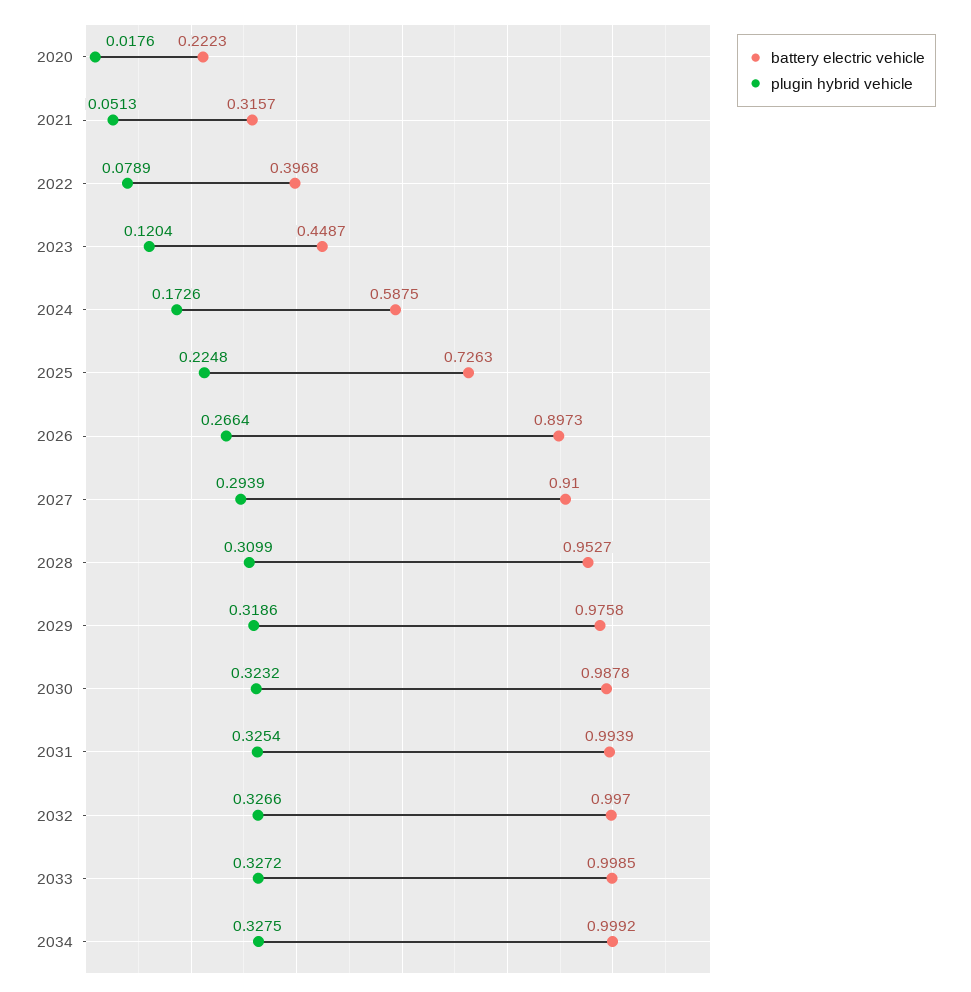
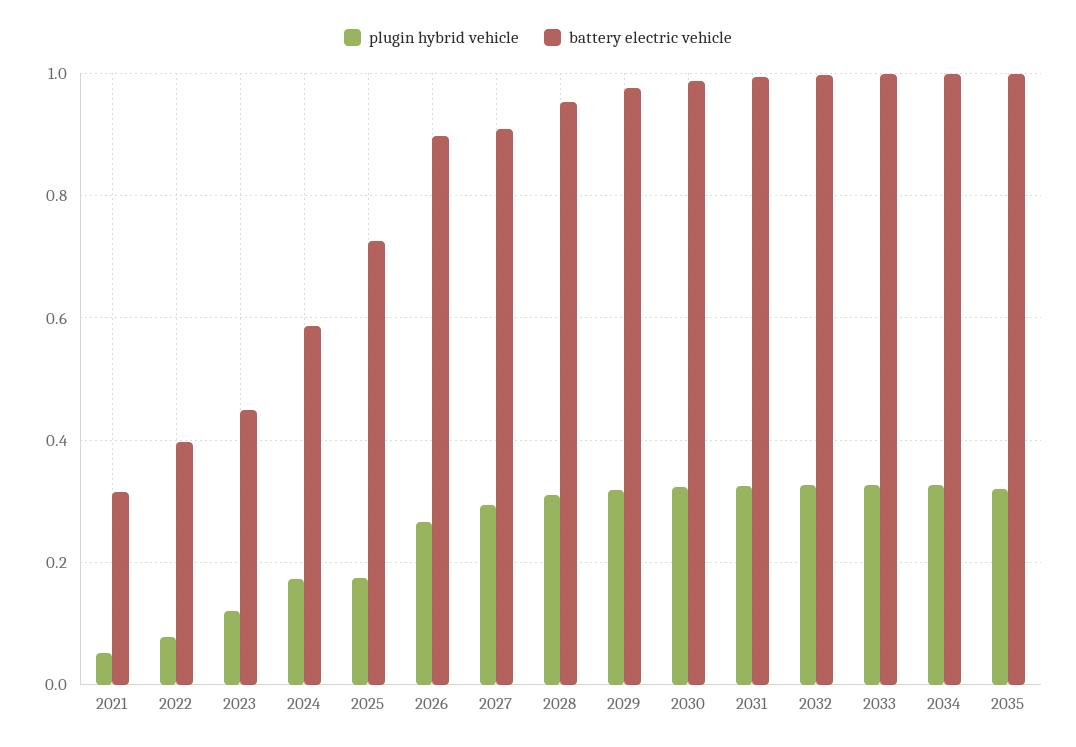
battery electric vehicle, 2020: 0.2223 -> none
plugin hybrid vehicle, 2020: 0.0176 -> none
plugin hybrid vehicle, 2025: 0.2248 -> 0.18
plugin hybrid vehicle, 2035: none -> 0.32
battery electric vehicle, 2035: none -> 1

